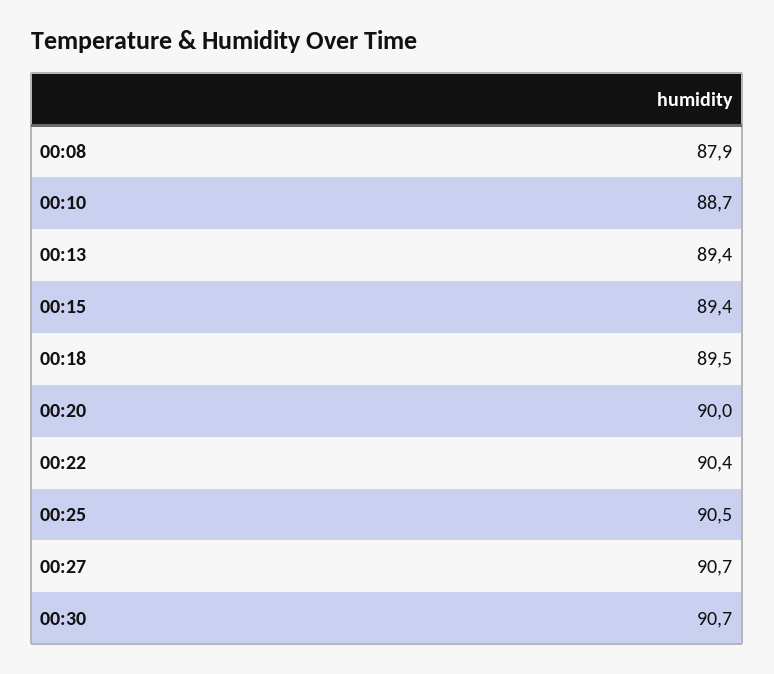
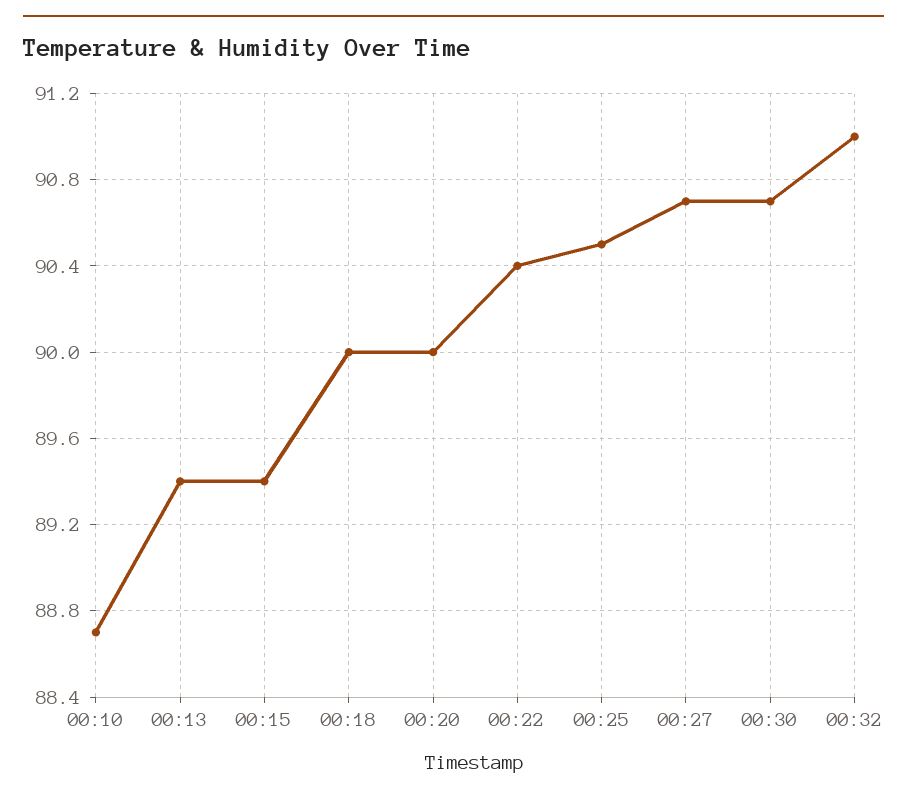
00:08: 87.9 -> none
00:18: 89.5 -> 90
00:32: none -> 91

